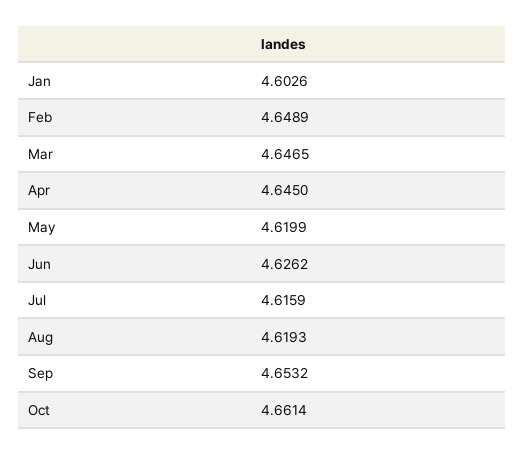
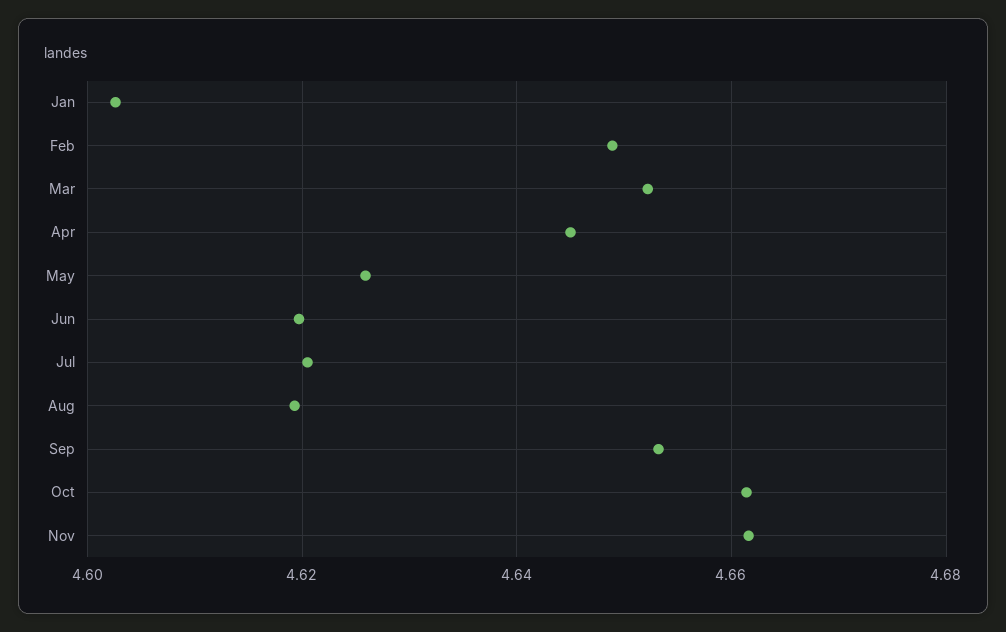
Mar: 4.6465 -> 4.652
May: 4.6199 -> 4.626
Jun: 4.6262 -> 4.62
Jul: 4.6159 -> 4.62
Nov: none -> 4.662

